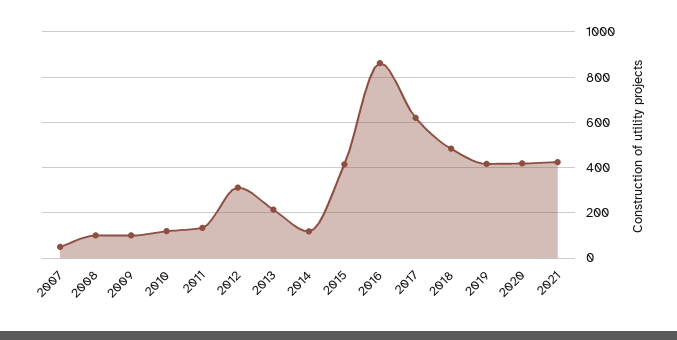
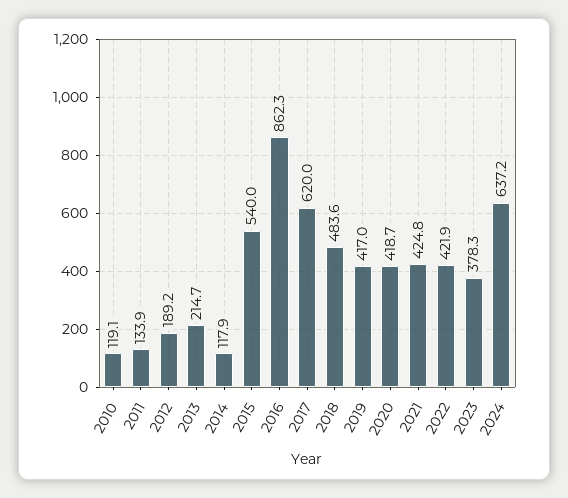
2007: 50 -> none
2008: 100 -> none
2009: 100 -> none
2012: 300 -> 189.2
2015: 400 -> 540
2022: none -> 421.9
2023: none -> 378.3
2024: none -> 637.2

